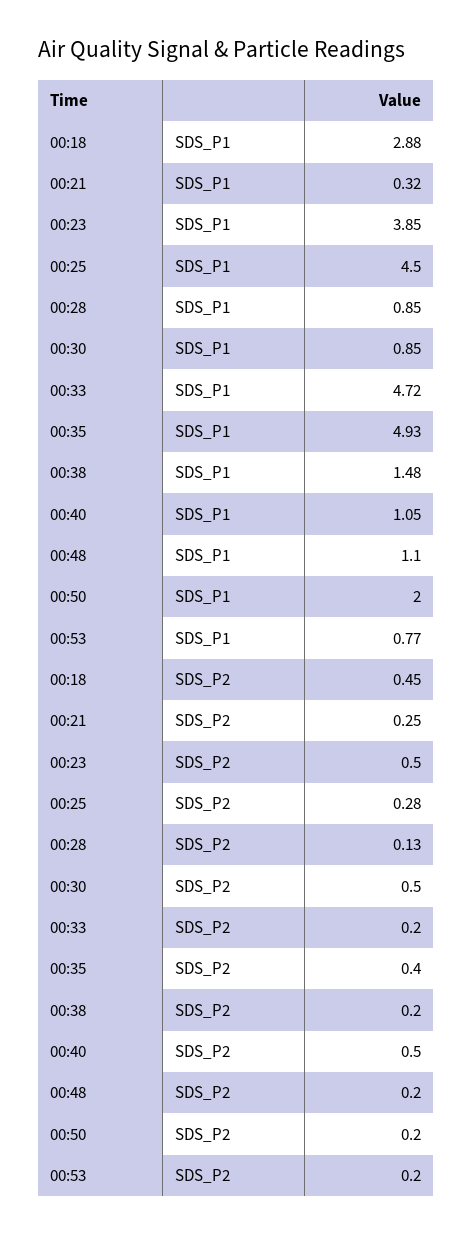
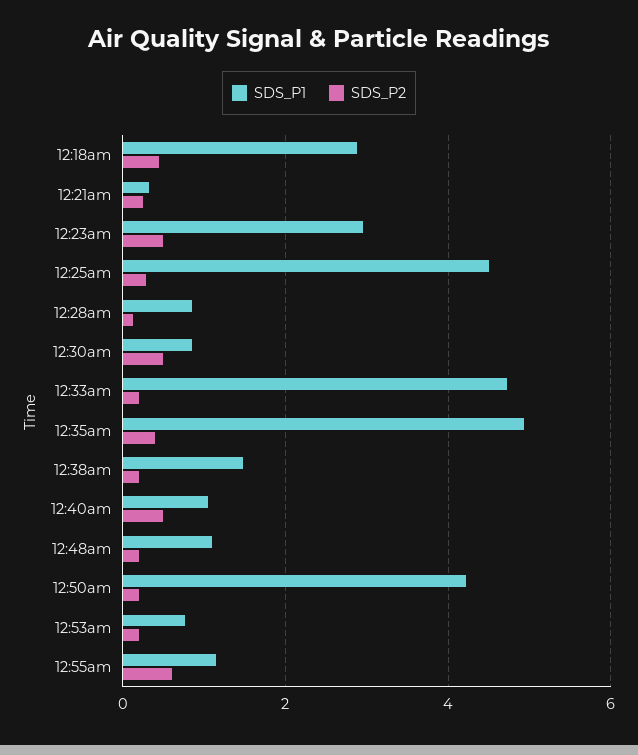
SDS_P1, 00:23: 3.85 -> 3
SDS_P1, 00:50: 2 -> 4.2
SDS_P1, 12:55am: none -> 1.2
SDS_P2, 12:55am: none -> 0.6

